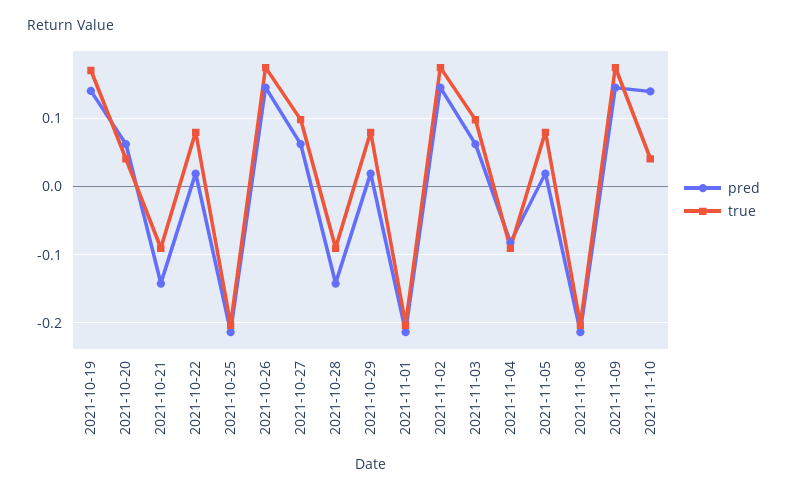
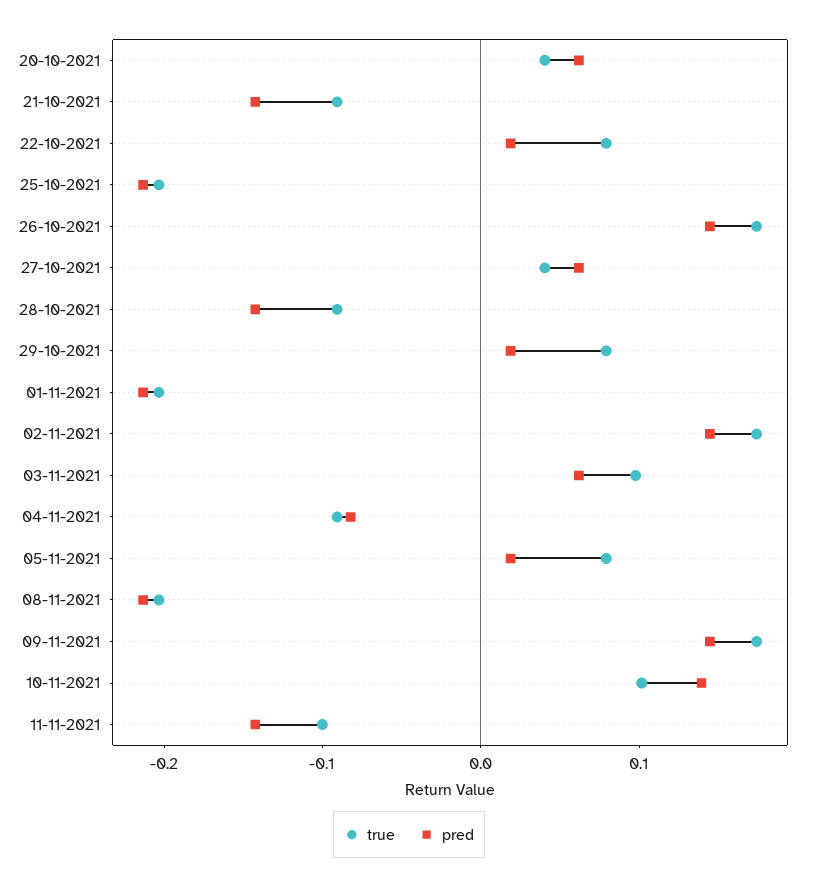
pred, 2021-10-19: 0.14 -> none
true, 2021-10-19: 0.17 -> none
true, 2021-10-27: 0.1 -> 0.04
true, 2021-11-10: 0.04 -> 0.1
true, 11-11-2021: none -> -0.1
pred, 11-11-2021: none -> -0.14

